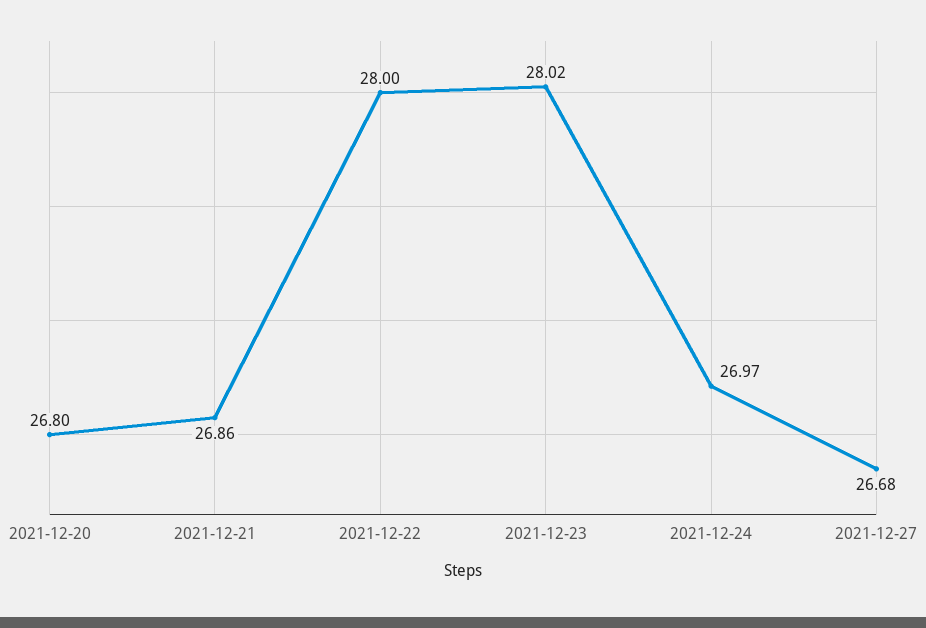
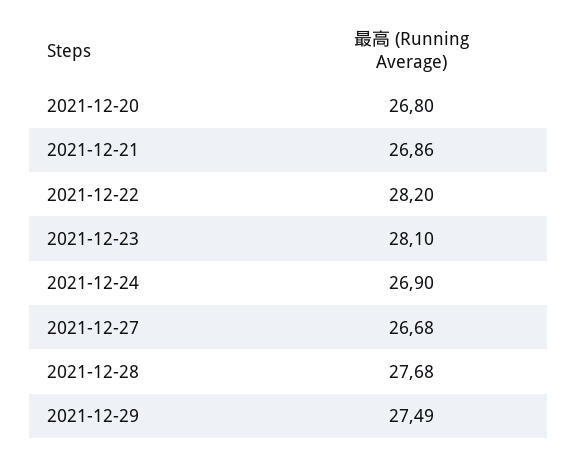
2021-12-22: 28 -> 28.2
2021-12-23: 28.02 -> 28.1
2021-12-24: 26.97 -> 26.9
2021-12-28: none -> 27.68
2021-12-29: none -> 27.49

